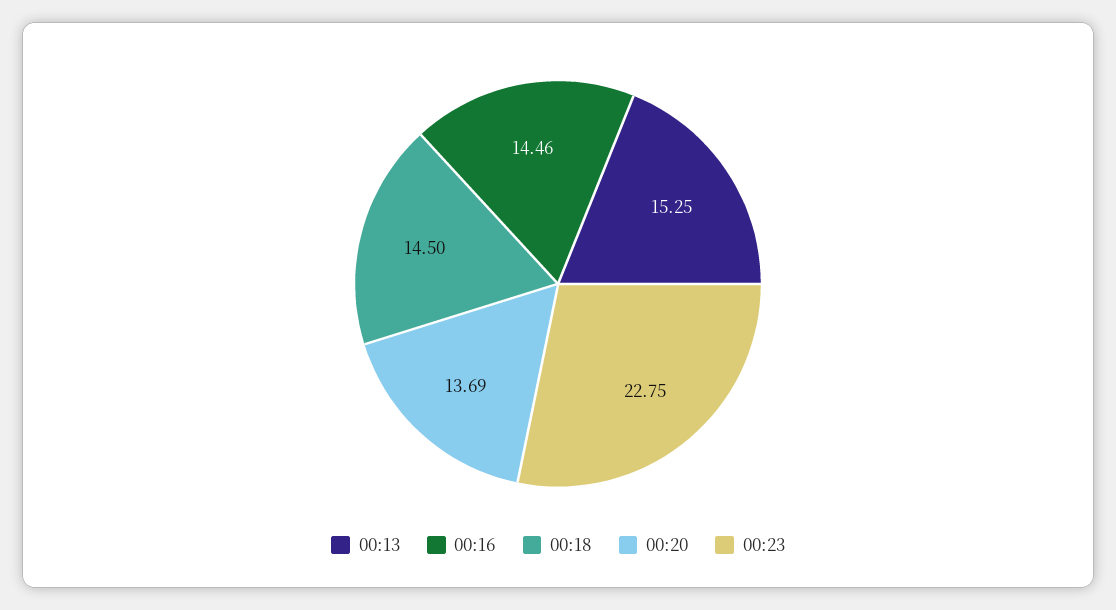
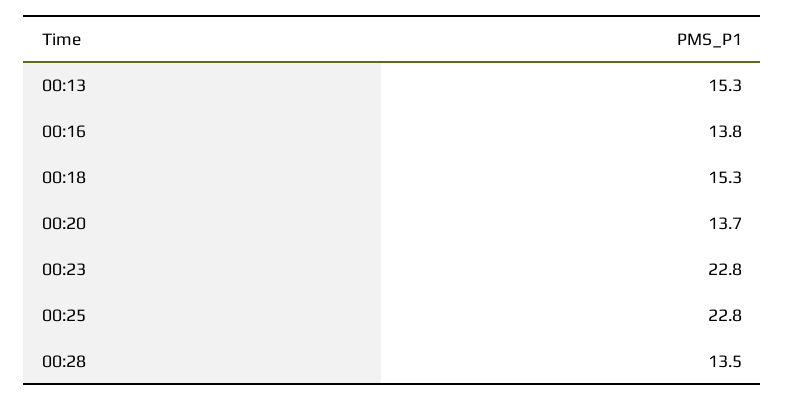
00:16: 14.46 -> 13.8
00:18: 14.5 -> 15.3
00:25: none -> 22.8
00:28: none -> 13.5

